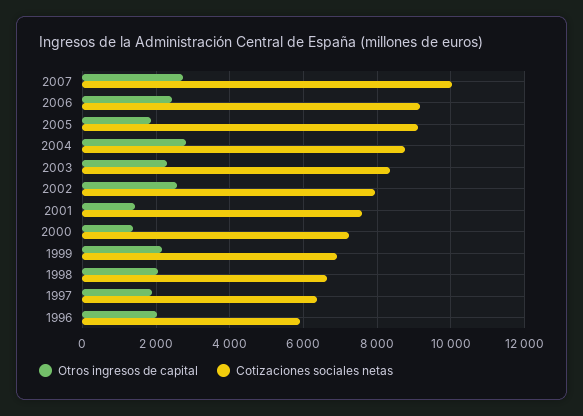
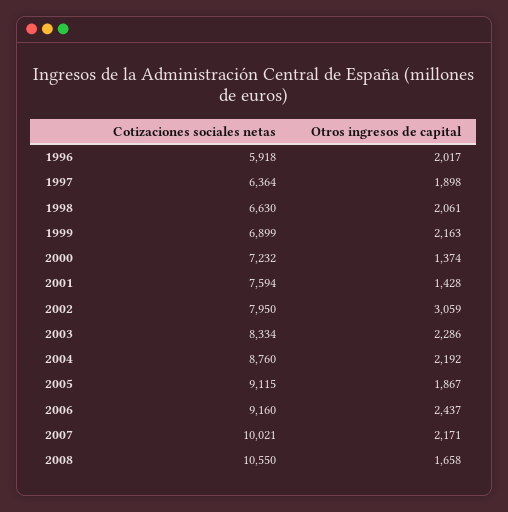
Otros ingresos de capital, 2007: 2800 -> 2171
Otros ingresos de capital, 2004: 2800 -> 2192
Otros ingresos de capital, 2002: 2600 -> 3059
Cotizaciones sociales netas, 2008: none -> 10550
Otros ingresos de capital, 2008: none -> 1658

